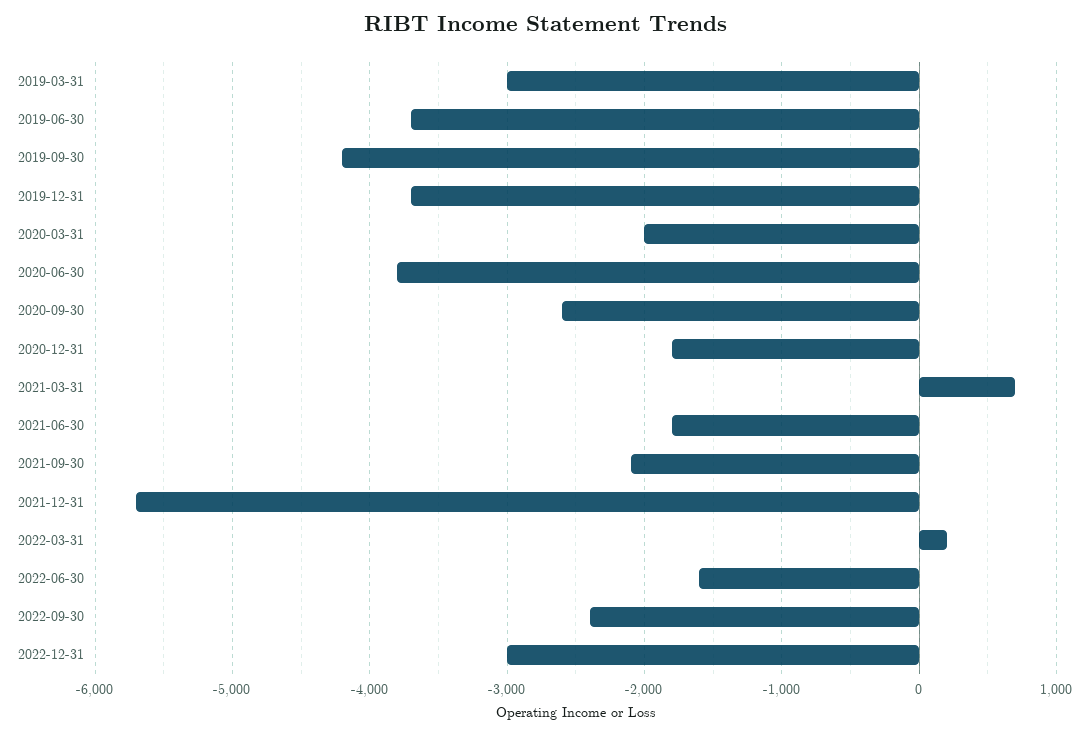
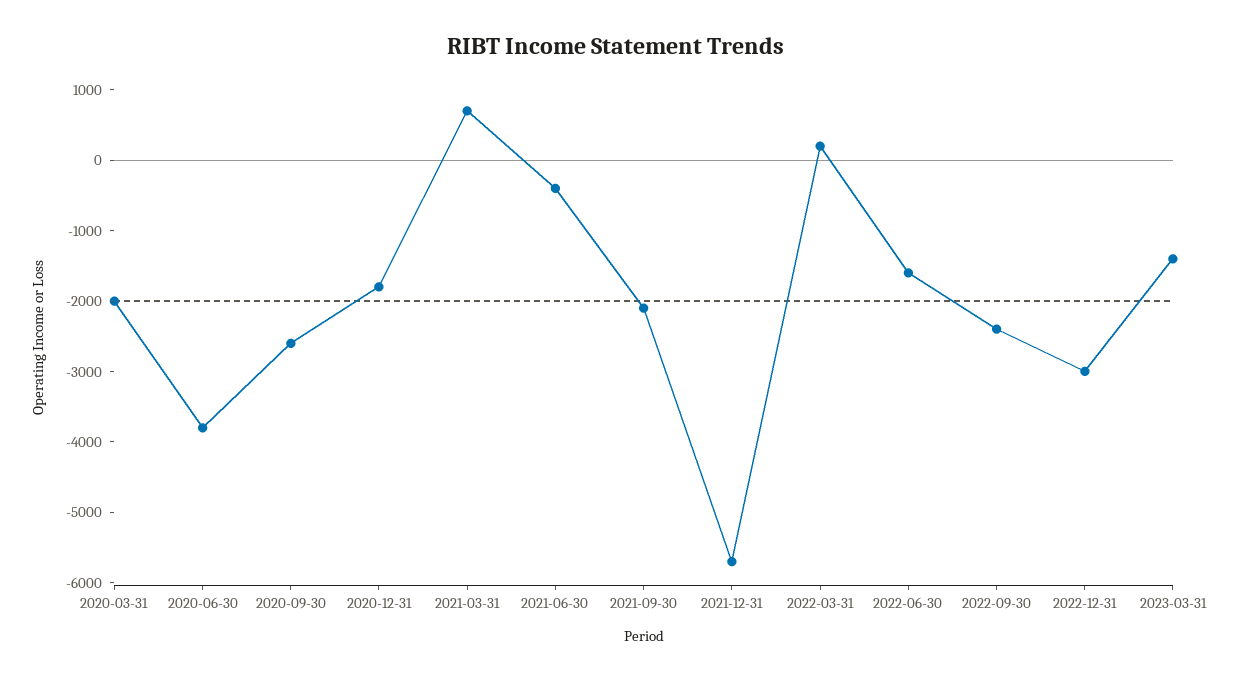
2019-03-31: -3000 -> none
2019-06-30: -3700 -> none
2019-09-30: -4200 -> none
2019-12-31: -3700 -> none
2021-06-30: -1800 -> -400
2023-03-31: none -> -1400

